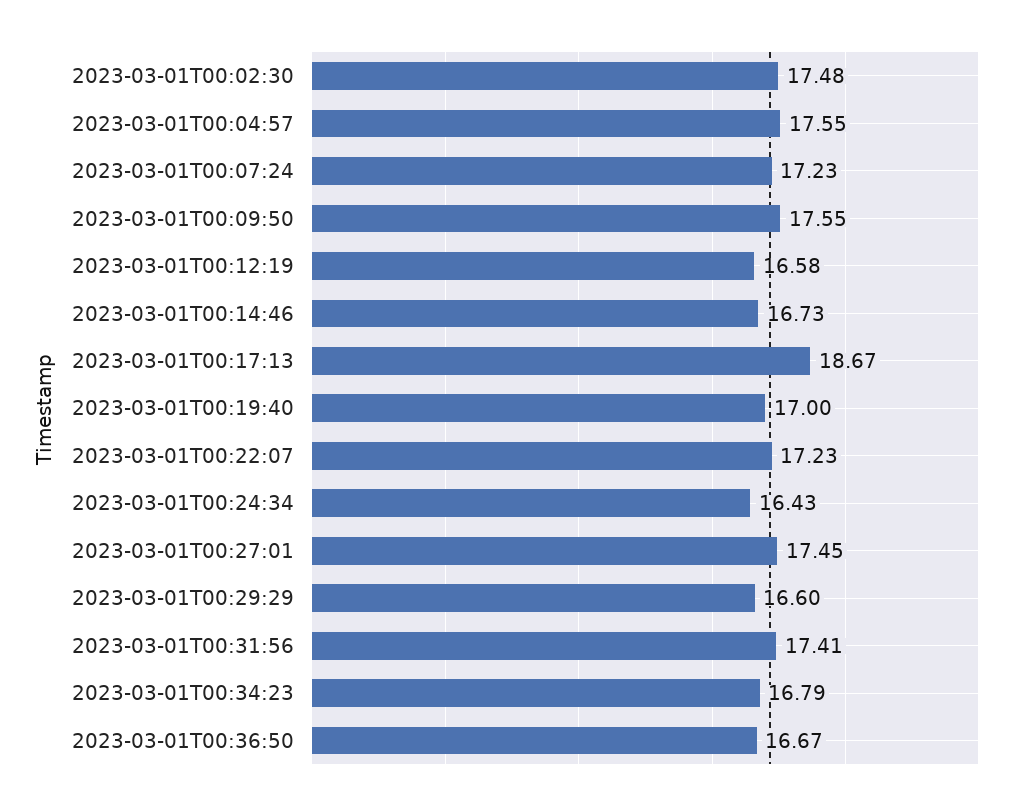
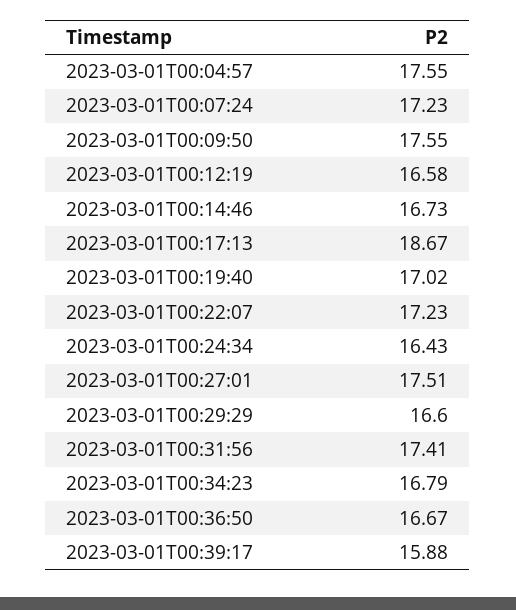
2023-03-01T00:02:30: 17.48 -> none
2023-03-01T00:19:40: 17 -> 17.02
2023-03-01T00:27:01: 17.45 -> 17.51
2023-03-01T00:39:17: none -> 15.88

